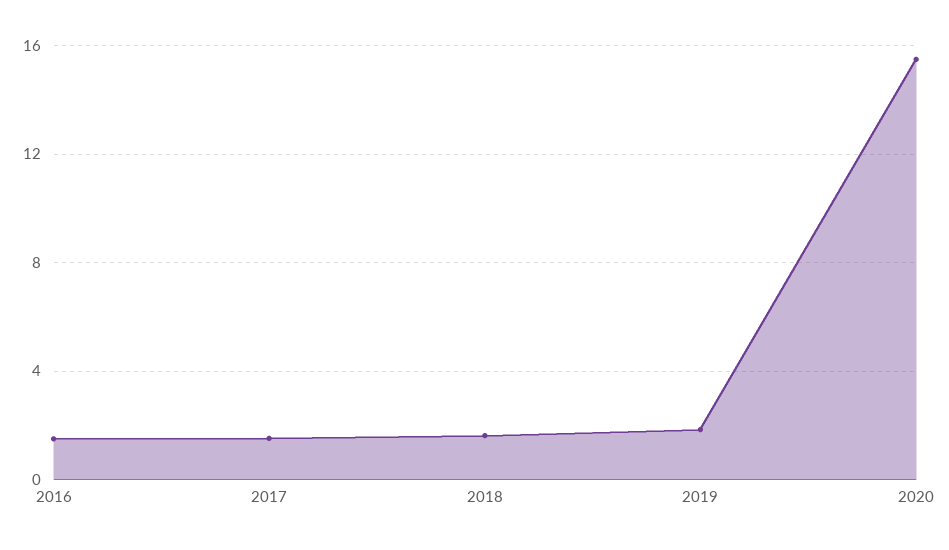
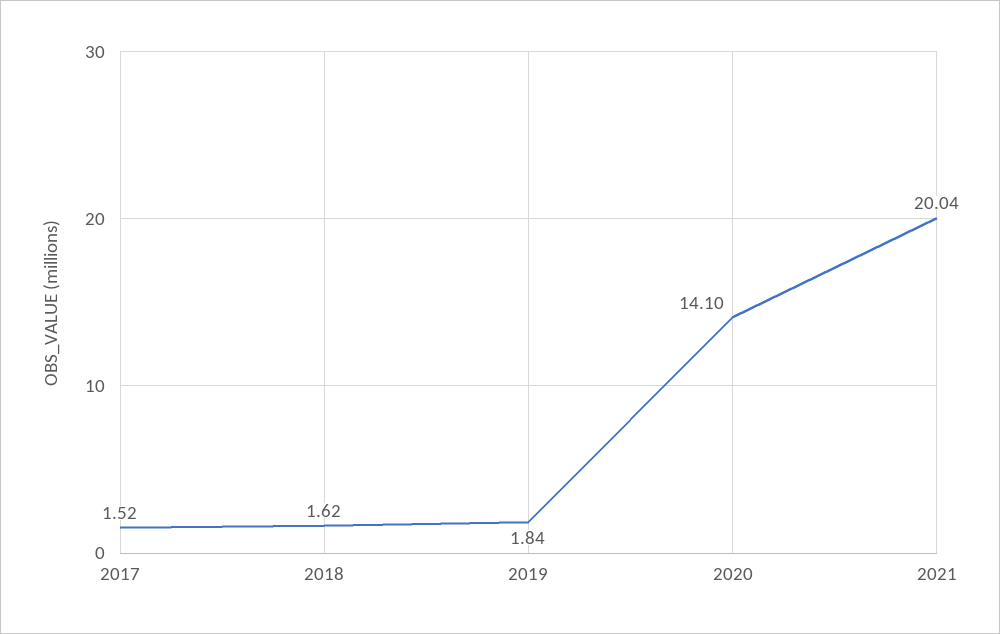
2016: 1.5 -> none
2020: 15.5 -> 14.1
2021: none -> 20.04

